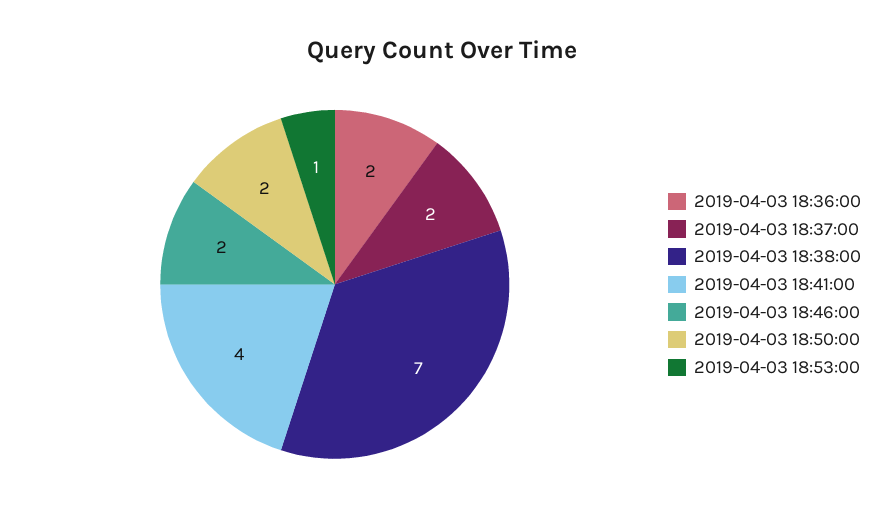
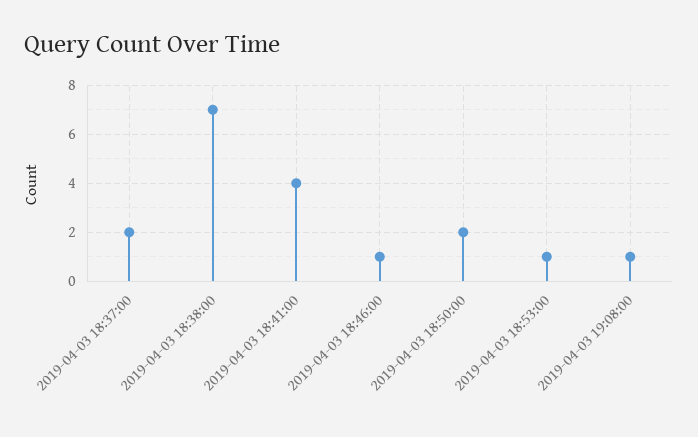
2019-04-03 18:36:00: 2 -> none
2019-04-03 18:46:00: 2 -> 1
2019-04-03 19:08:00: none -> 1

